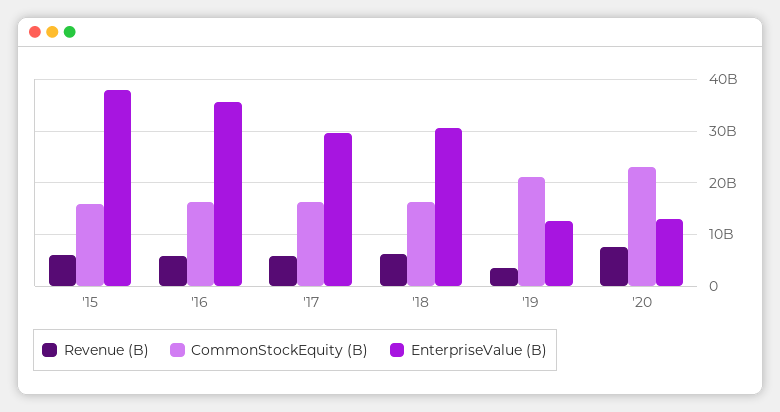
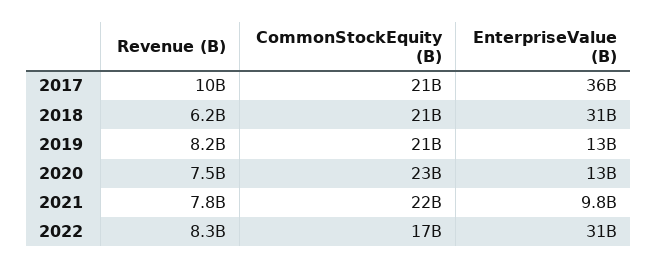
Revenue (B), '15: 6000000000 -> none
CommonStockEquity (B), '15: 16000000000 -> none
EnterpriseValue (B), '15: 38000000000 -> none
Revenue (B), '16: 6000000000 -> none
CommonStockEquity (B), '16: 16000000000 -> none
EnterpriseValue (B), '16: 36000000000 -> none
Revenue (B), '17: 6000000000 -> 10000000000
CommonStockEquity (B), '17: 16000000000 -> 21000000000
EnterpriseValue (B), '17: 30000000000 -> 36000000000
CommonStockEquity (B), '18: 16000000000 -> 21000000000
Revenue (B), '19: 4000000000 -> 8200000000
Revenue (B), 2021: none -> 7800000000
CommonStockEquity (B), 2021: none -> 22000000000
EnterpriseValue (B), 2021: none -> 9800000000
Revenue (B), 2022: none -> 8300000000
CommonStockEquity (B), 2022: none -> 17000000000
EnterpriseValue (B), 2022: none -> 31000000000

